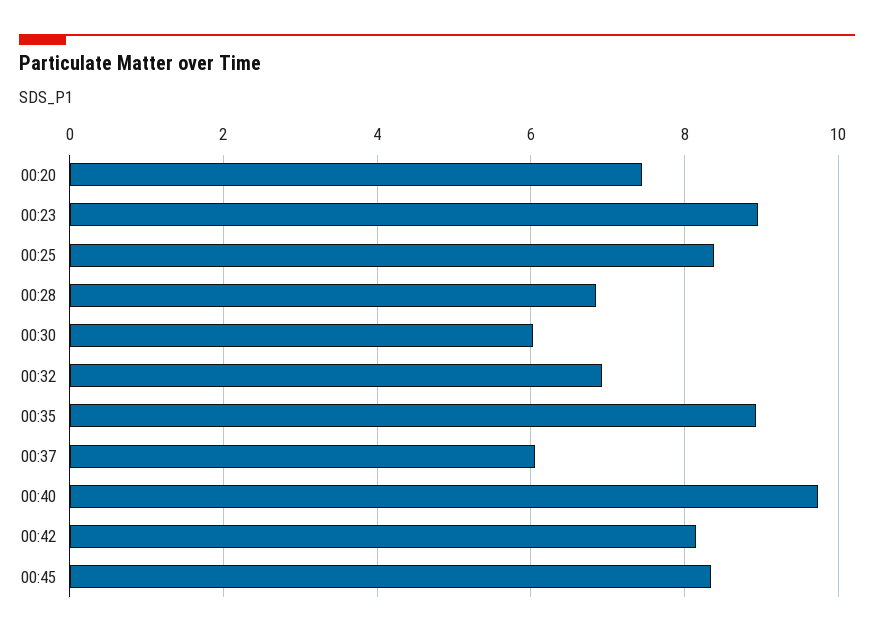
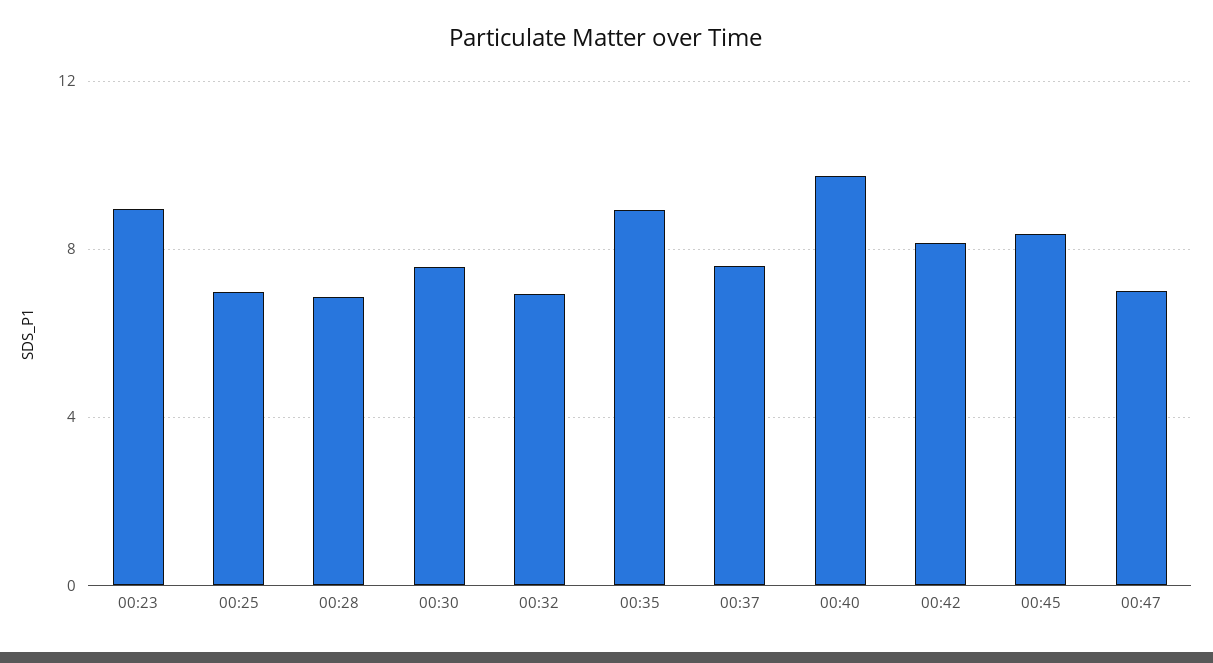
00:20: 7.4 -> none
00:25: 8.4 -> 7
00:30: 6 -> 7.5
00:37: 6 -> 7.5
00:47: none -> 7

